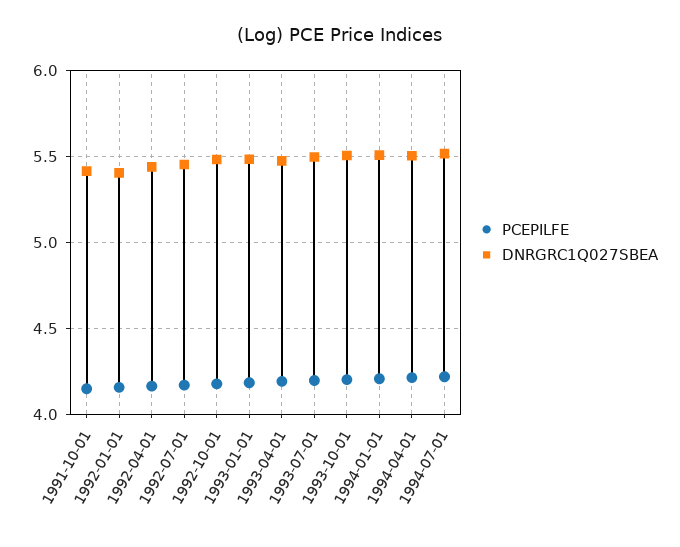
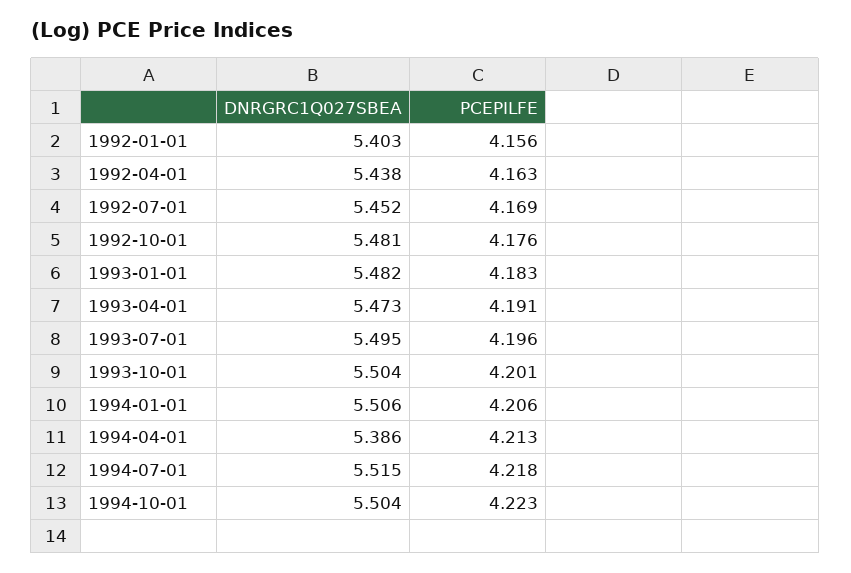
PCEPILFE, 1991-10-01: 4.15 -> none
DNRGRC1Q027SBEA, 1991-10-01: 5.4 -> none
DNRGRC1Q027SBEA, 1994-04-01: 5.5 -> 5.386
DNRGRC1Q027SBEA, 1994-10-01: none -> 5.504
PCEPILFE, 1994-10-01: none -> 4.223

